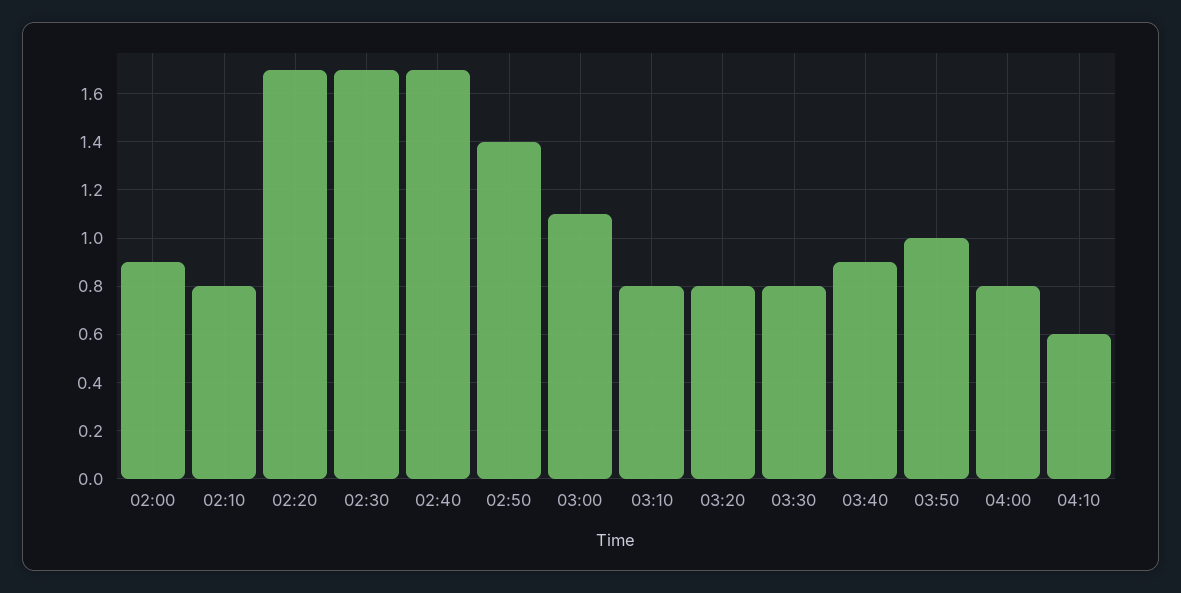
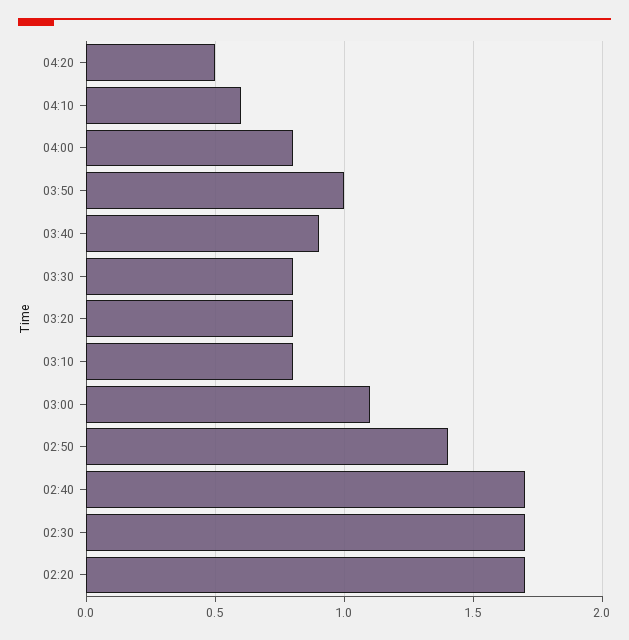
02:00: 0.9 -> none
02:10: 0.8 -> none
04:20: none -> 0.5

